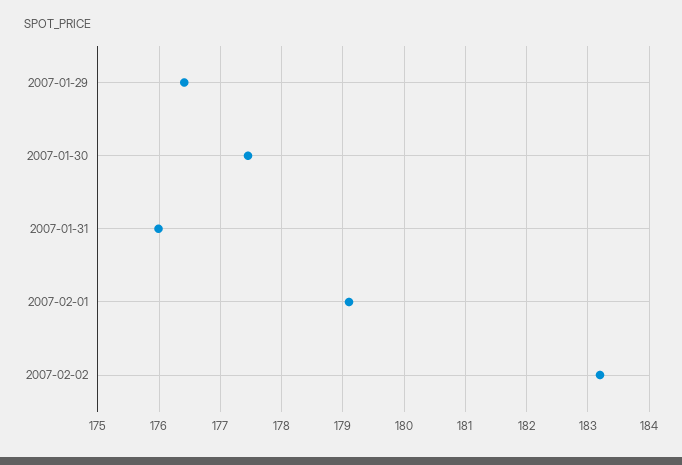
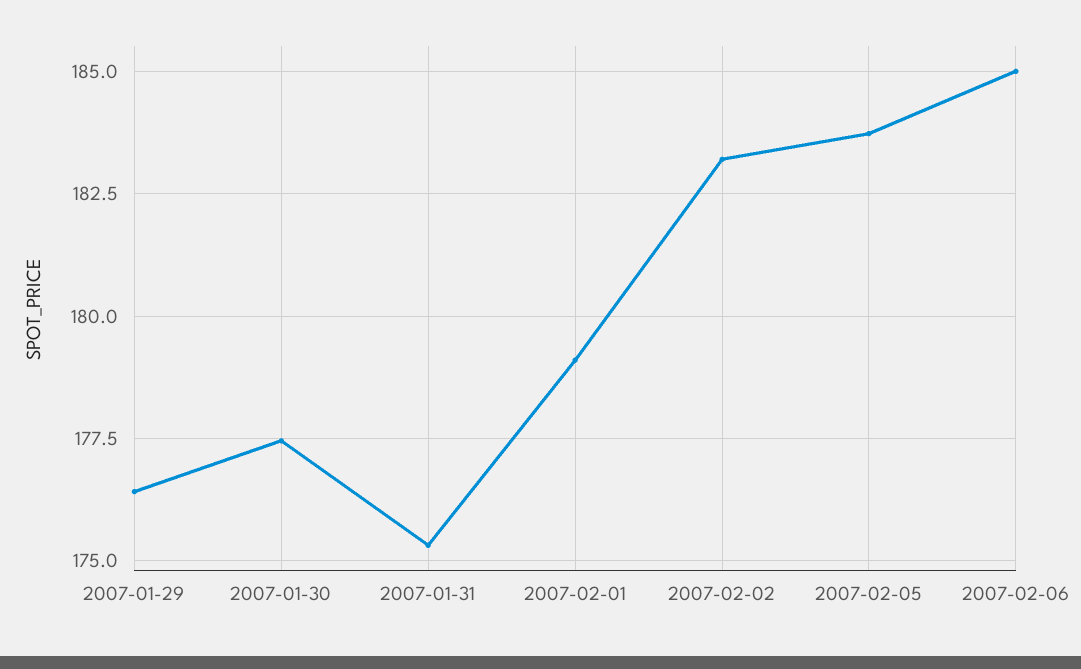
2007-01-31: 176 -> 175.25
2007-02-05: none -> 183.75
2007-02-06: none -> 185

